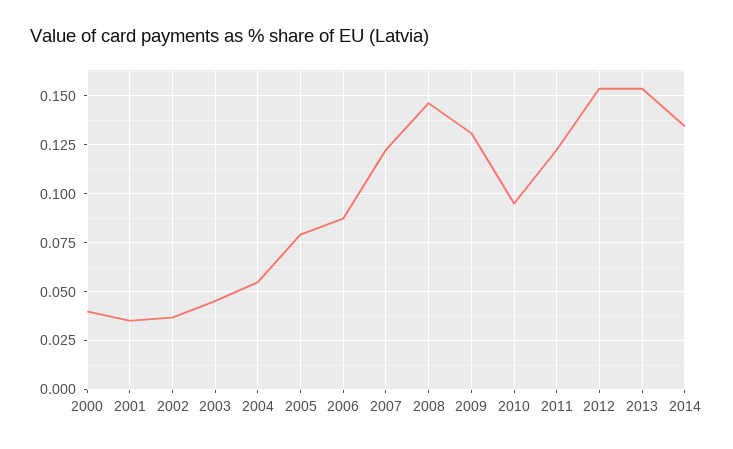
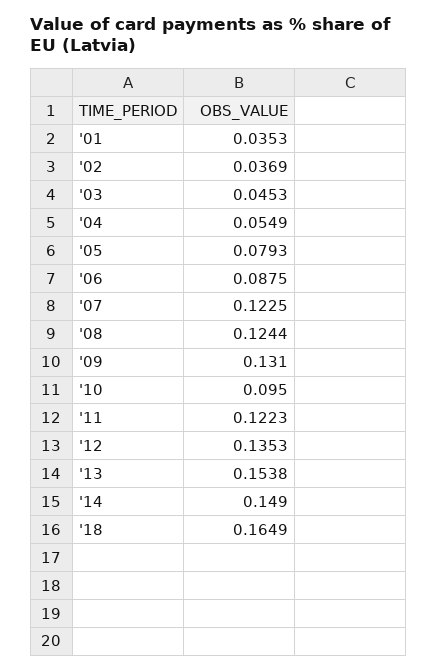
2000: 0.04 -> none
2008: 0.145 -> 0.1244
2012: 0.155 -> 0.1353
2014: 0.135 -> 0.149
'18: none -> 0.1649

